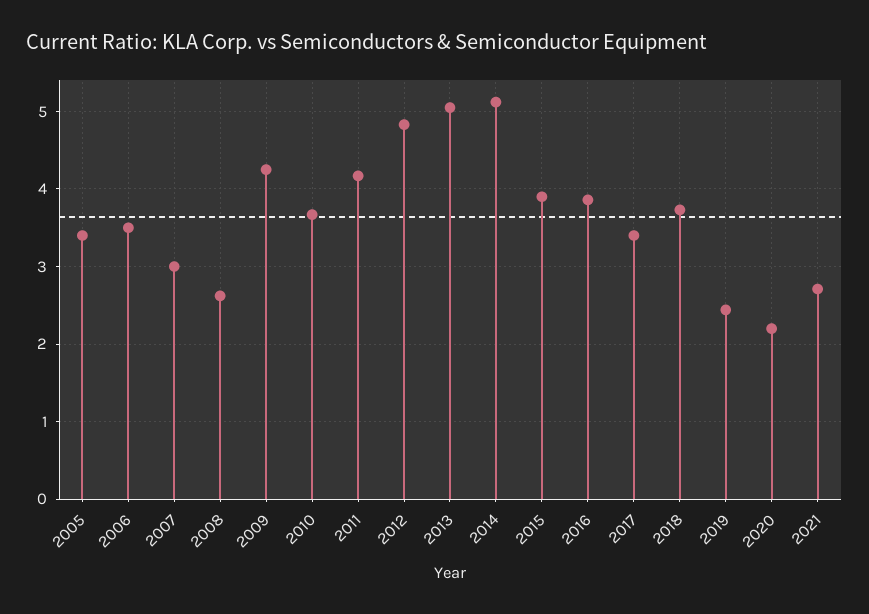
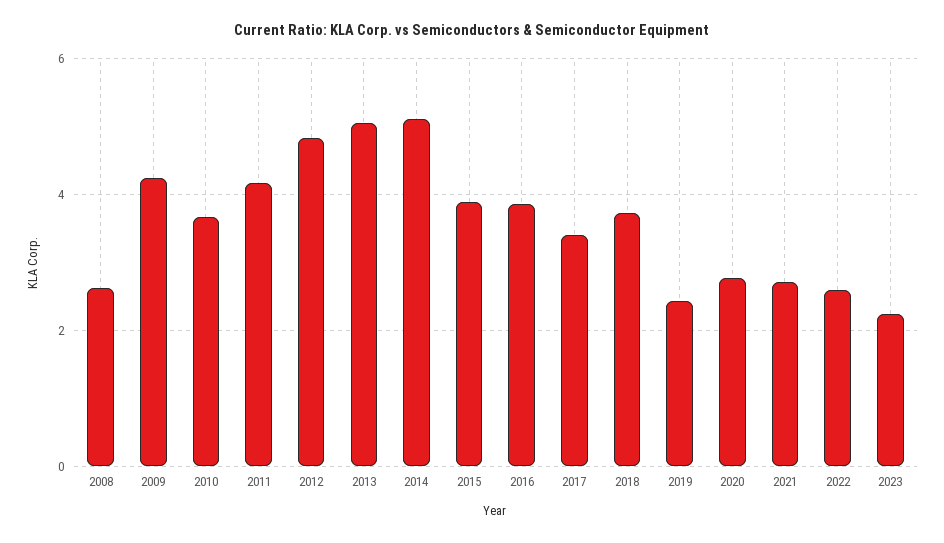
2005: 3.4 -> none
2006: 3.5 -> none
2007: 3 -> none
2020: 2.2 -> 2.8
2022: none -> 2.6
2023: none -> 2.2

